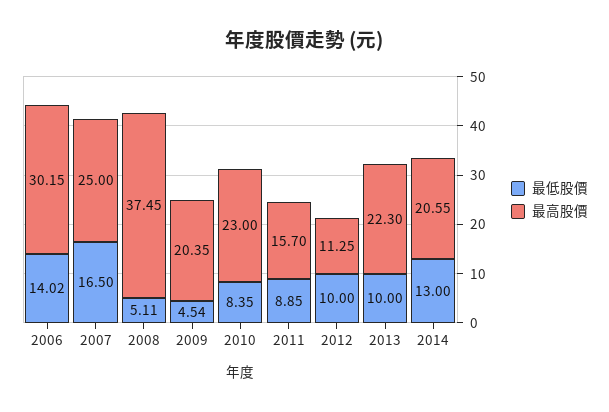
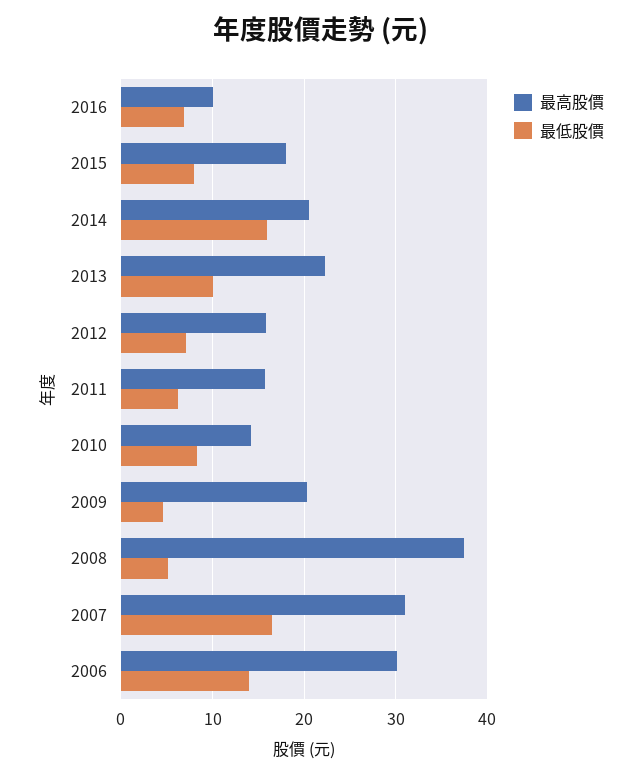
最高股價, 2007: 25 -> 31
最高股價, 2010: 23 -> 14
最低股價, 2011: 8.85 -> 6
最低股價, 2012: 10 -> 7
最高股價, 2012: 11.25 -> 16
最低股價, 2014: 13 -> 16
最高股價, 2016: none -> 10
最低股價, 2016: none -> 7
最高股價, 2015: none -> 18
最低股價, 2015: none -> 8

